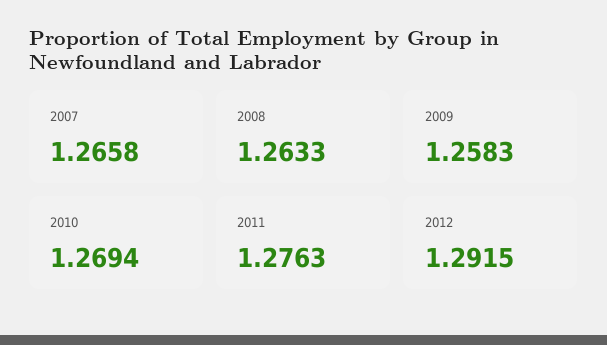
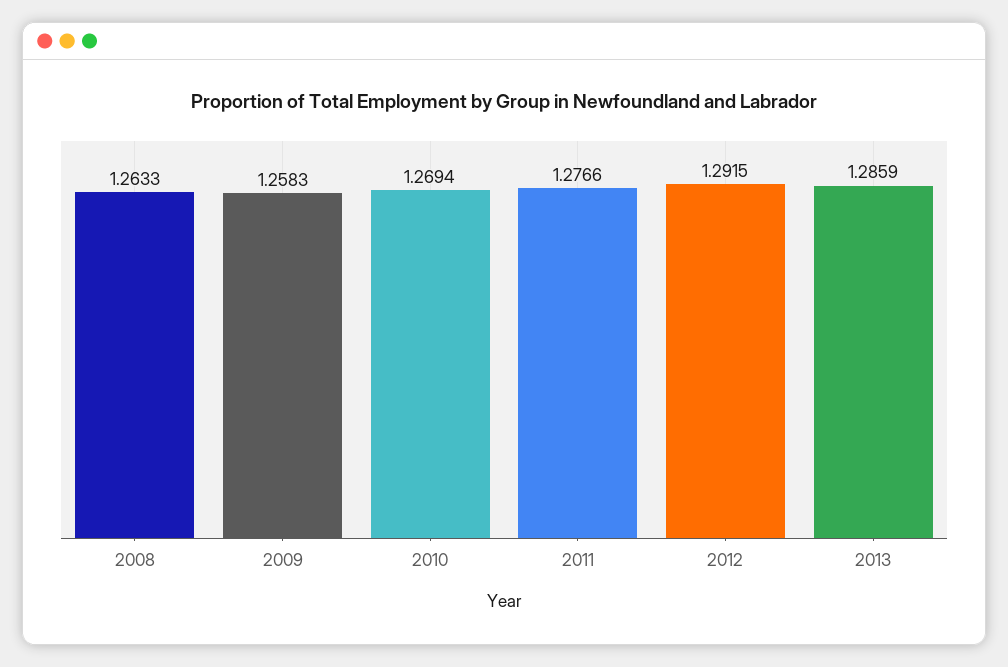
2007: 1.2658 -> none
2011: 1.2763 -> 1.2766
2013: none -> 1.2859

